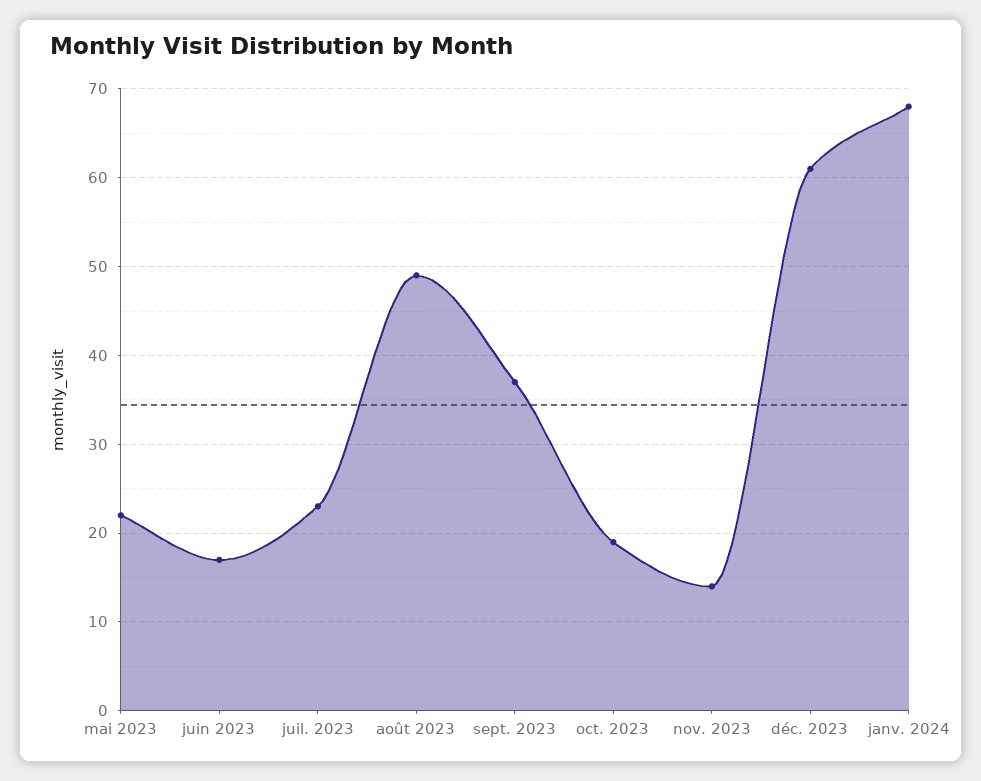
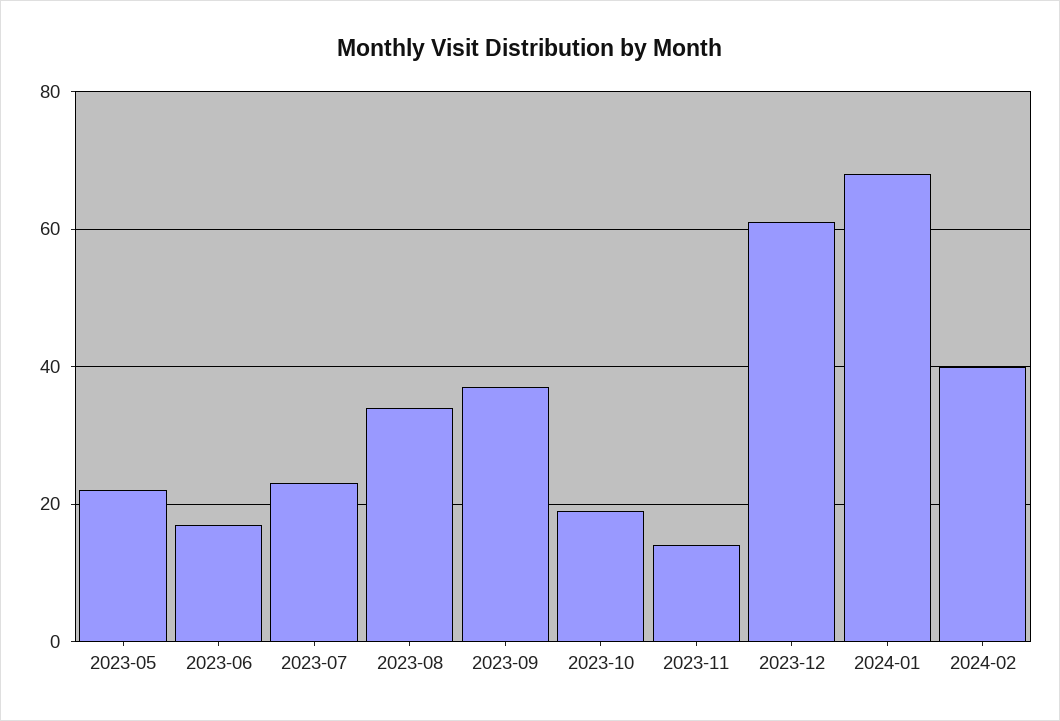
août 2023: 49 -> 35
2024-02: none -> 40

